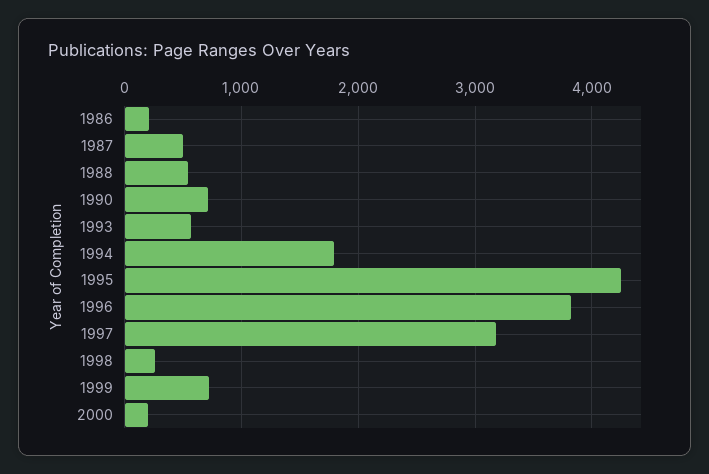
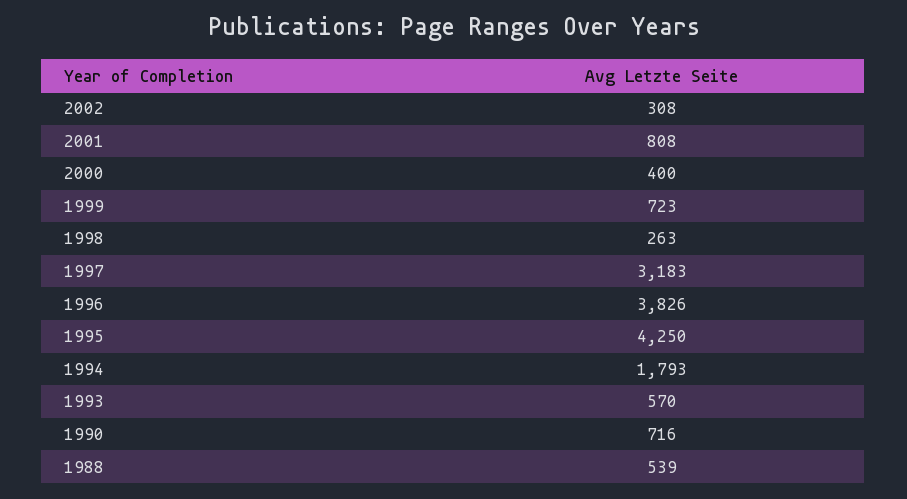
1986: 200 -> none
1987: 500 -> none
2000: 200 -> 400
2002: none -> 308
2001: none -> 808

